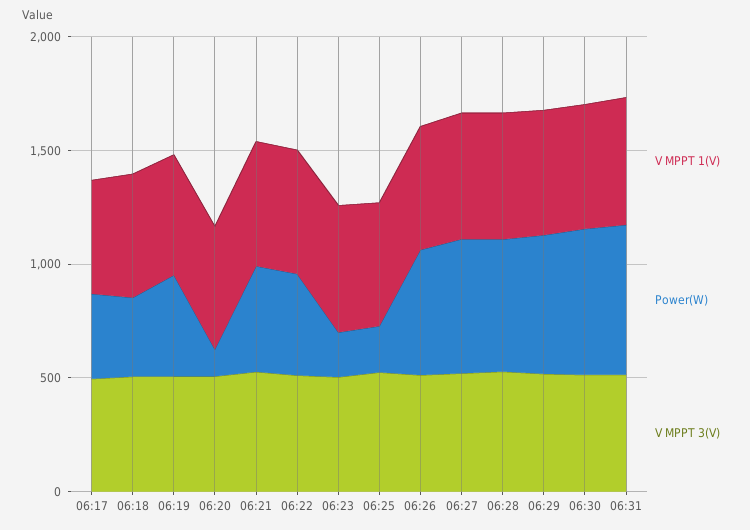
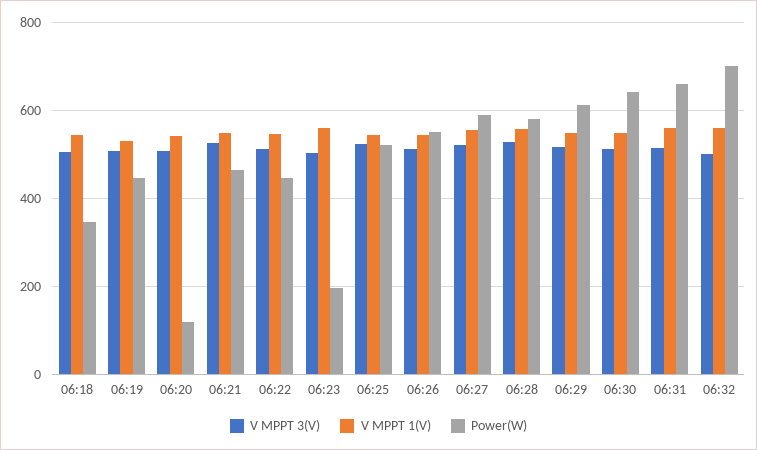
V MPPT 1(V), 06:17: 500 -> none
Power(W), 06:17: 400 -> none
V MPPT 3(V), 06:17: 500 -> none
Power(W), 06:25: 200 -> 520
V MPPT 3(V), 06:32: none -> 500
V MPPT 1(V), 06:32: none -> 560
Power(W), 06:32: none -> 700

